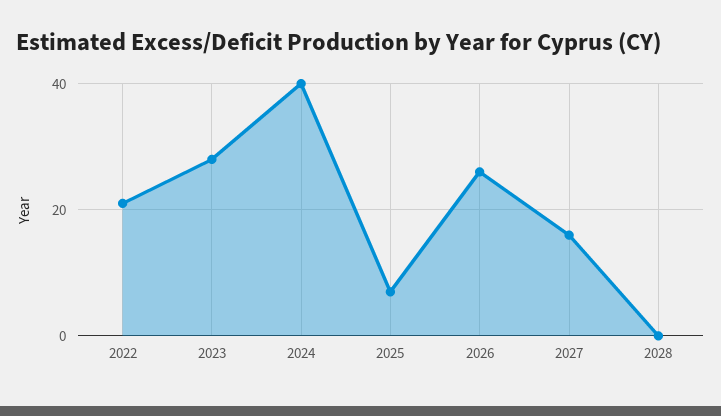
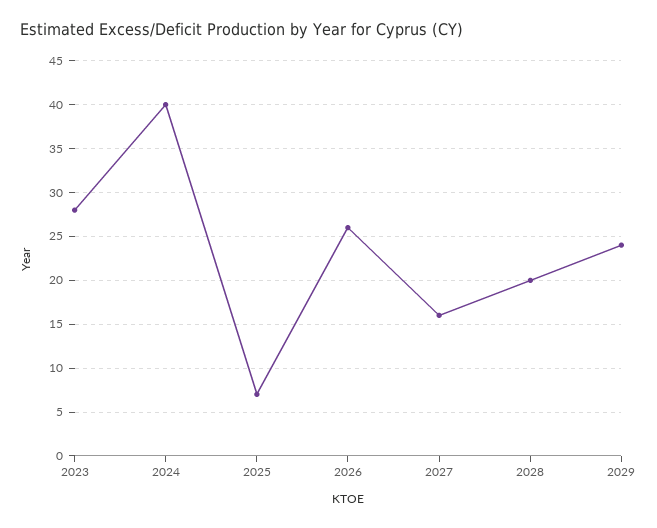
2022: 20 -> none
2028: 0 -> 20
2029: none -> 24

